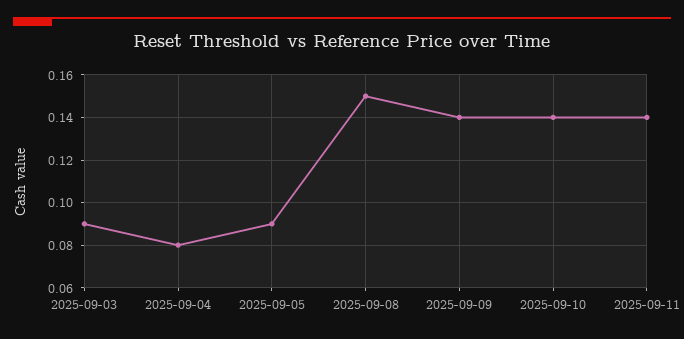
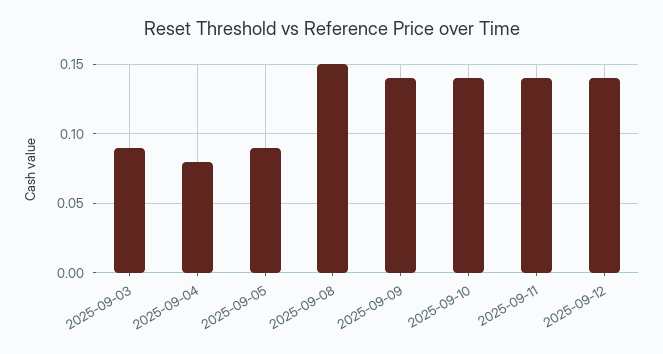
2025-09-12: none -> 0.14

